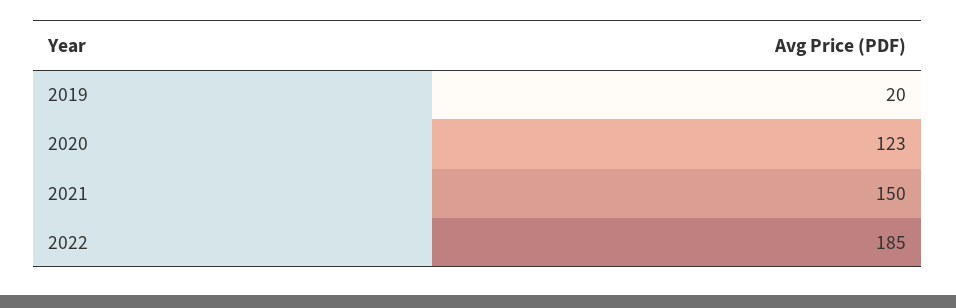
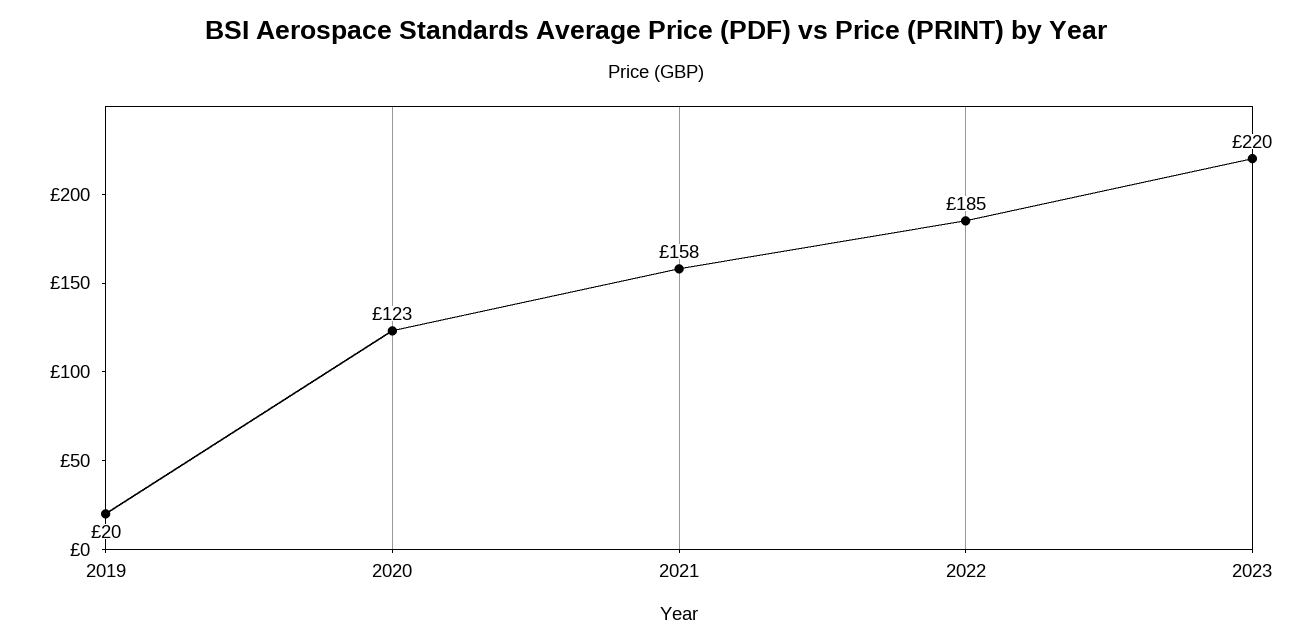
2021: 150 -> 158
2023: none -> 220

